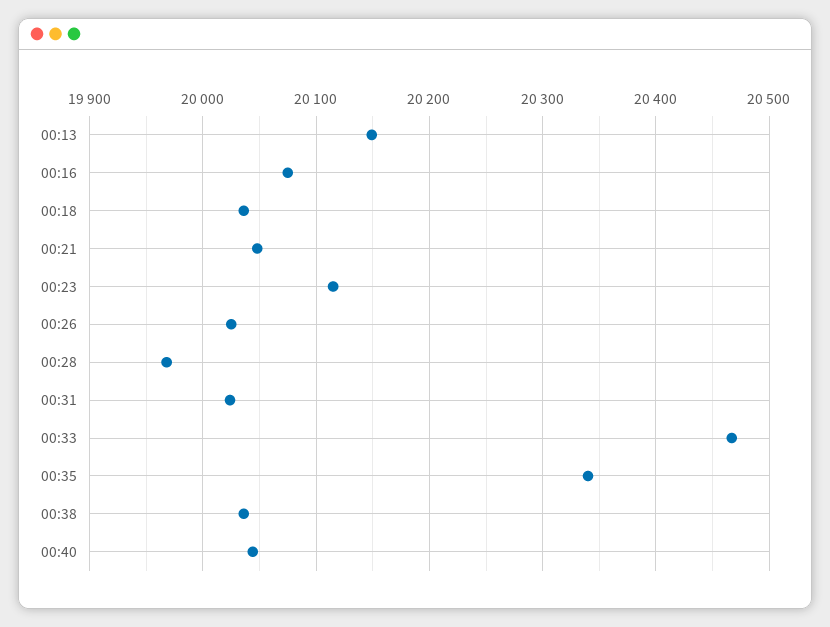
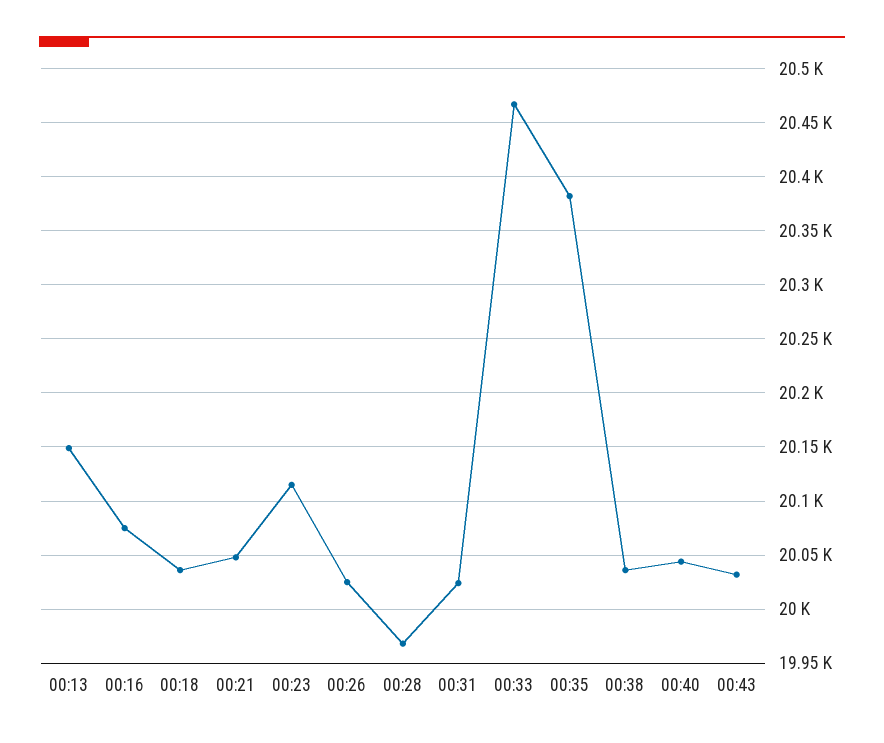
00:35: 20340 -> 20380
00:43: none -> 20030

